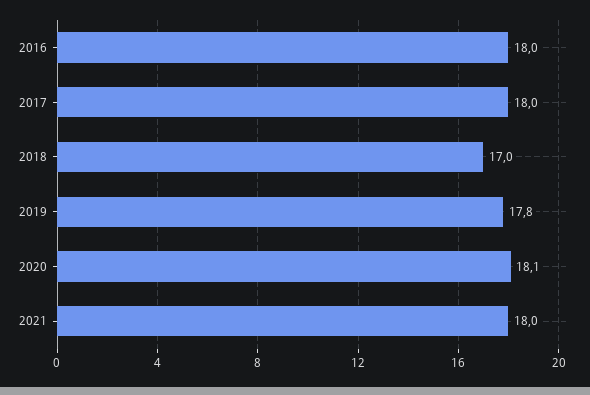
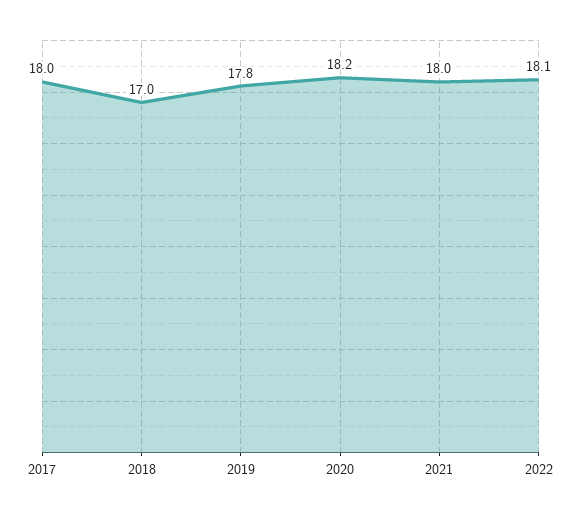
2016: 18 -> none
2020: 18.1 -> 18.2
2022: none -> 18.1

